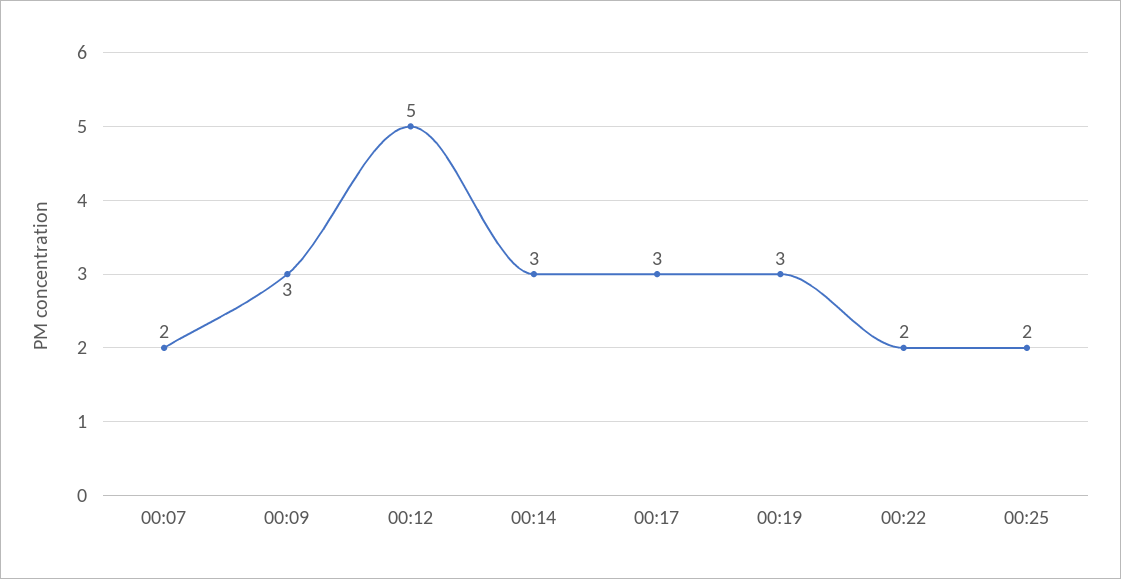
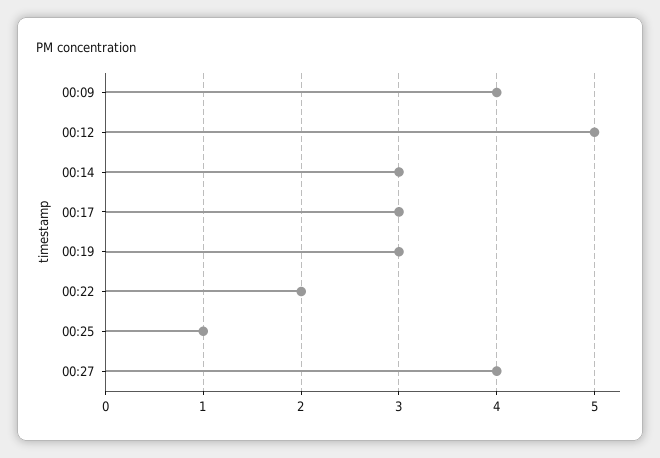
00:07: 2 -> none
00:09: 3 -> 4
00:25: 2 -> 1
00:27: none -> 4

